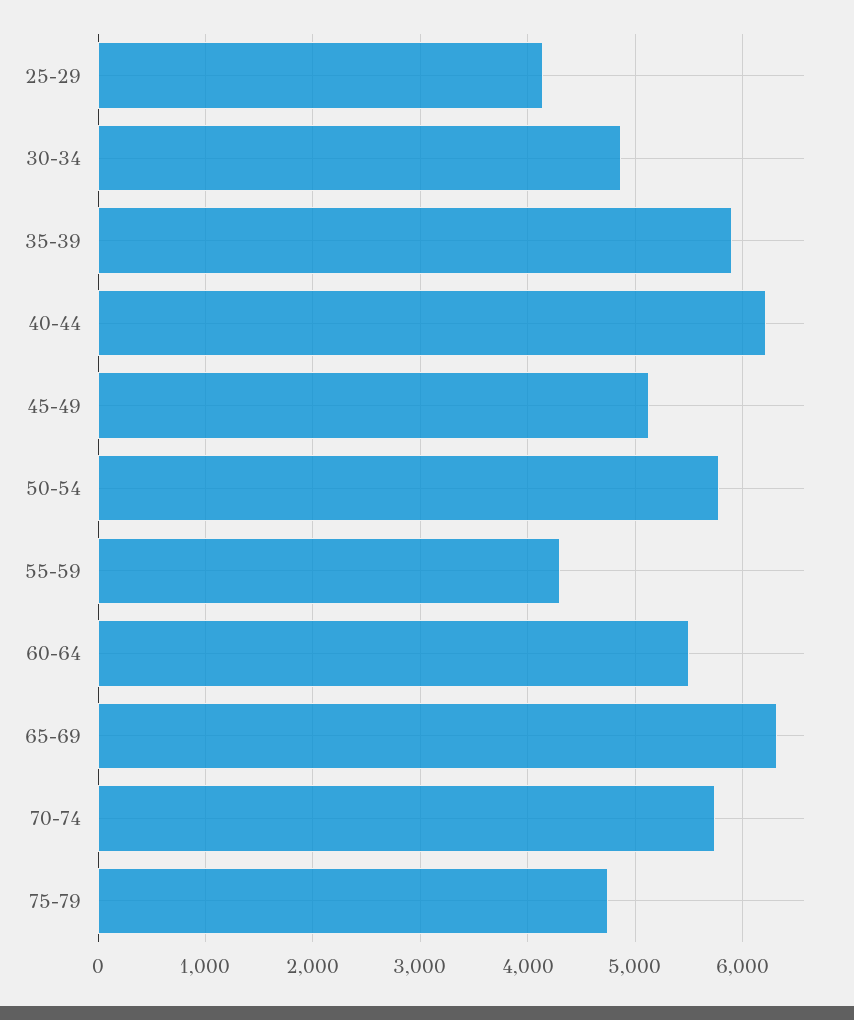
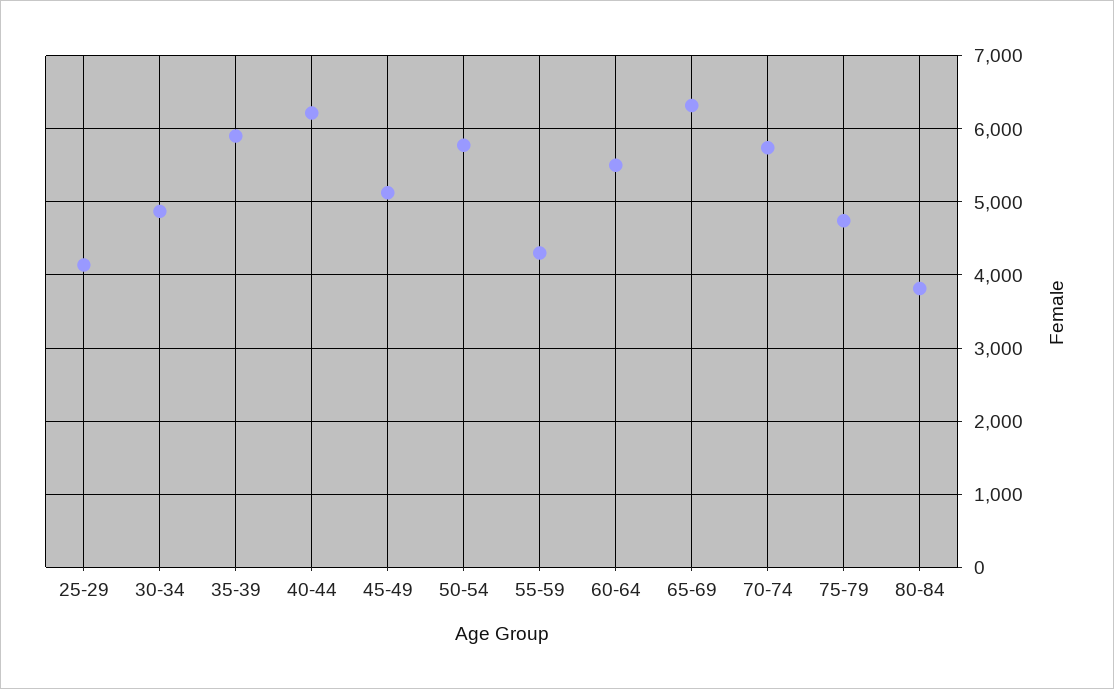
80-84: none -> 3800

